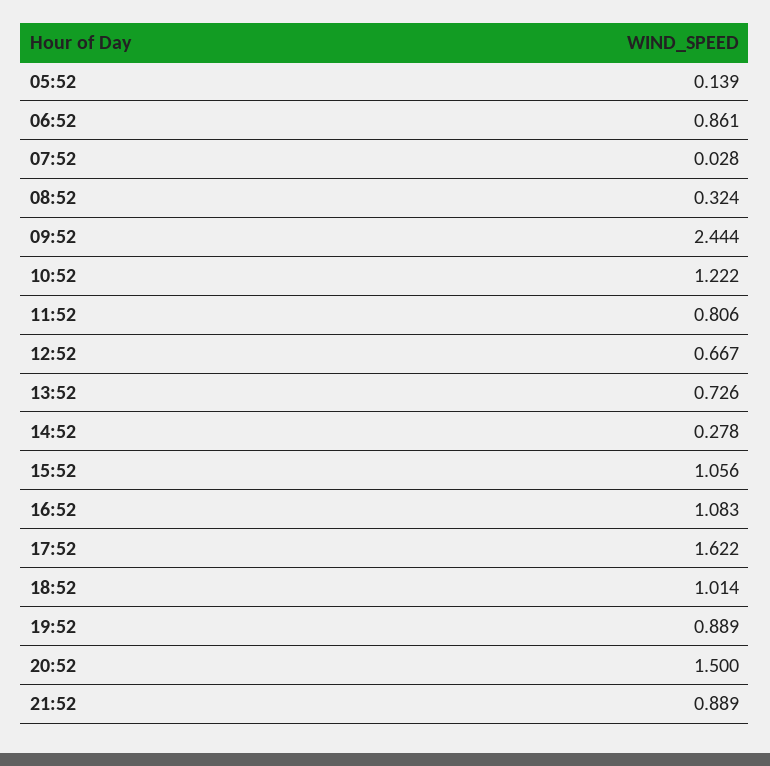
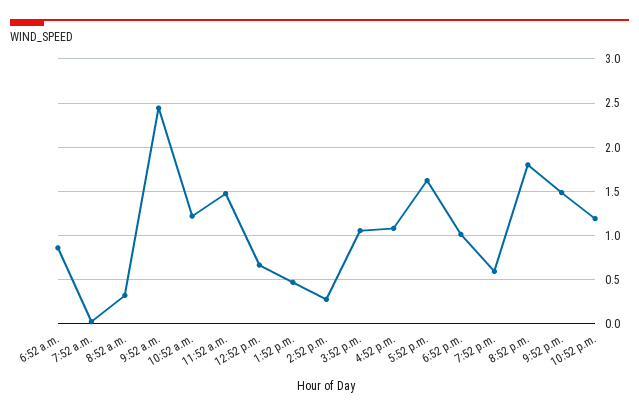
05:52: 0.139 -> none
11:52: 0.806 -> 1.5
13:52: 0.726 -> 0.5
19:52: 0.889 -> 0.6
20:52: 1.5 -> 1.8
21:52: 0.889 -> 1.5
10:52 p.m.: none -> 1.2

